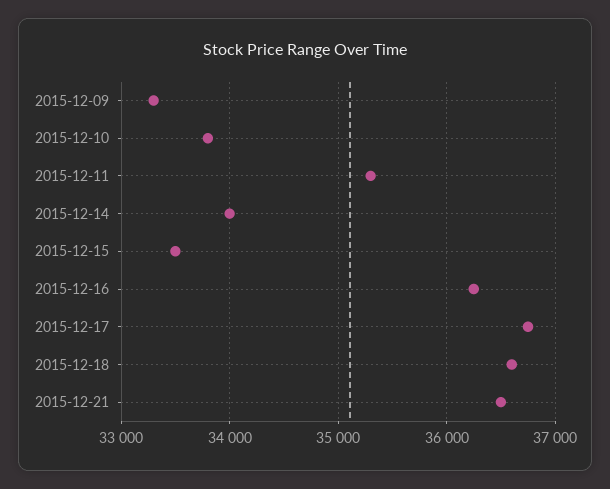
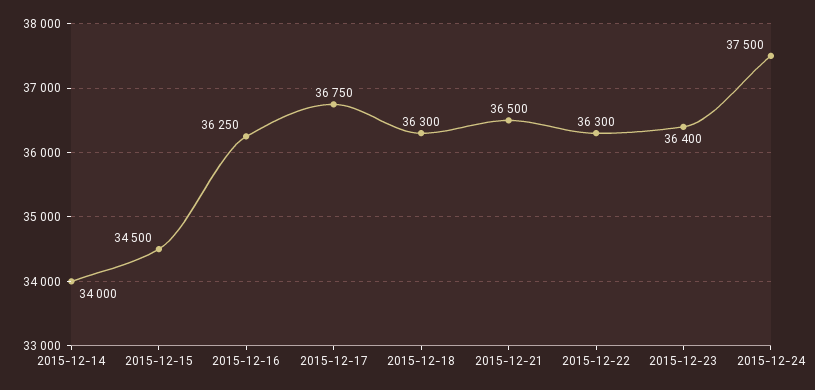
2015-12-09: 33300 -> none
2015-12-10: 33800 -> none
2015-12-11: 35300 -> none
2015-12-15: 33500 -> 34500
2015-12-18: 36600 -> 36300
2015-12-22: none -> 36300
2015-12-23: none -> 36400
2015-12-24: none -> 37500

